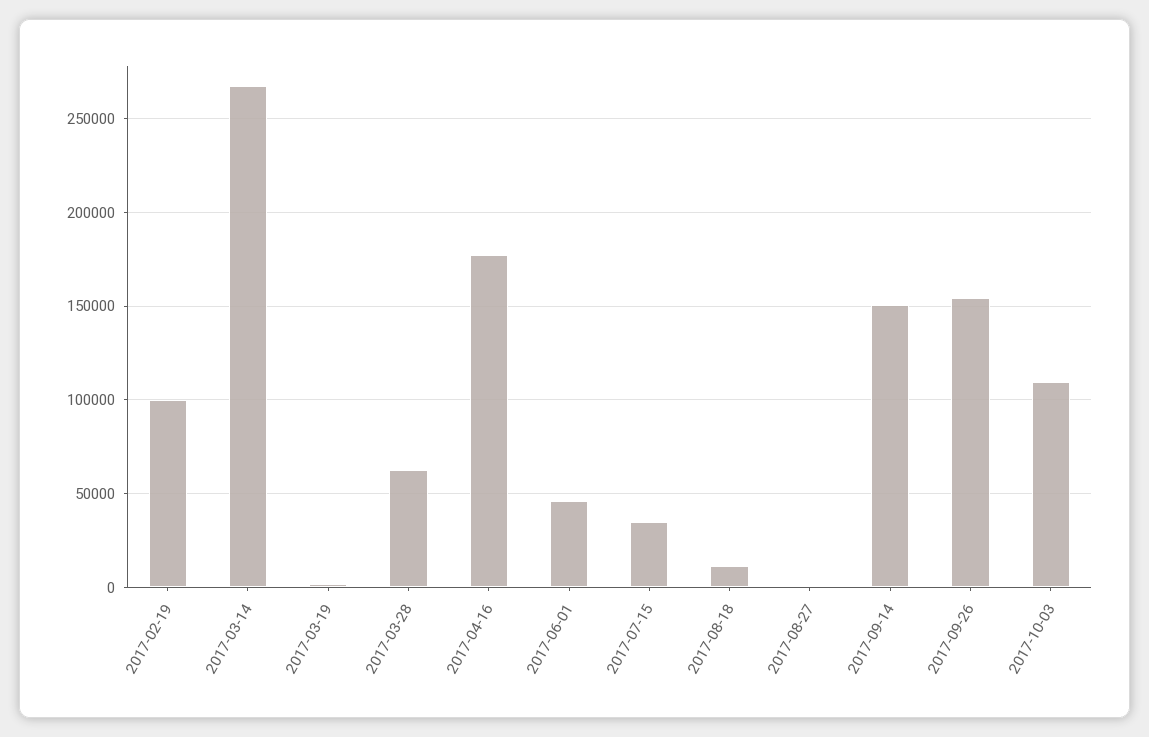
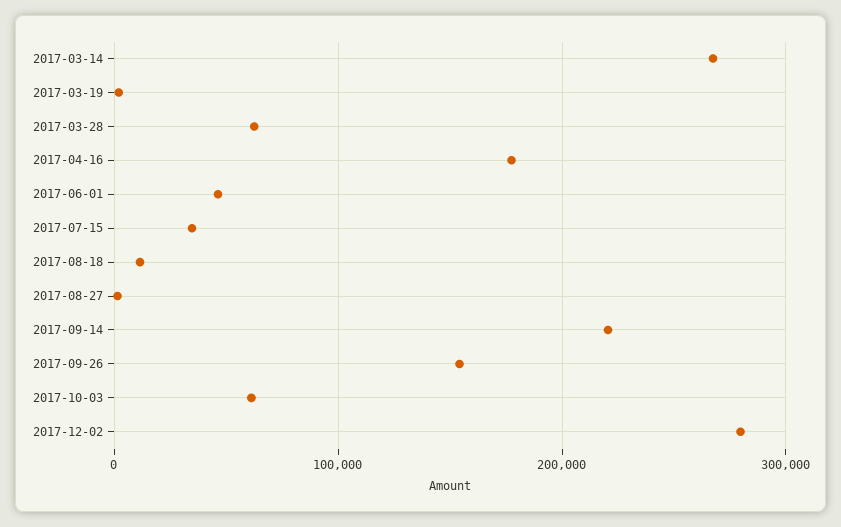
2017-02-19: 100000 -> none
2017-09-14: 150000 -> 220000
2017-10-03: 110000 -> 60000
2017-12-02: none -> 280000

